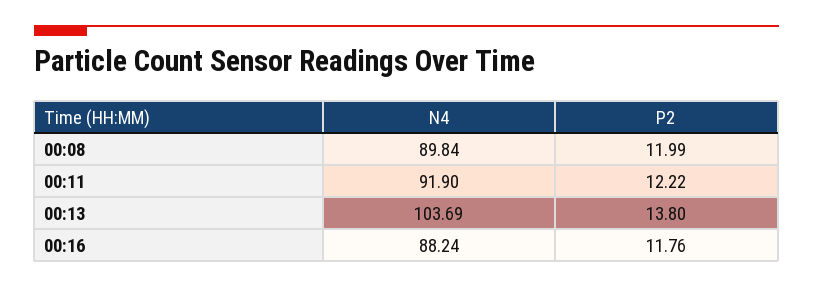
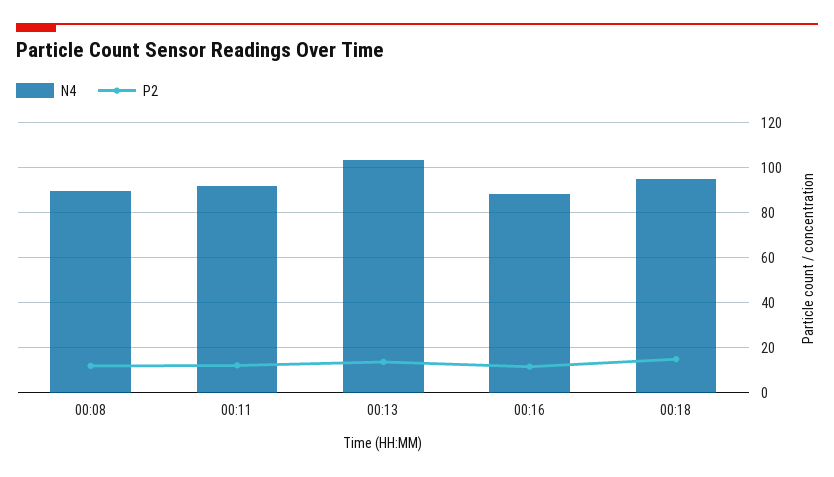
N4, 00:18: none -> 95
P2, 00:18: none -> 15

